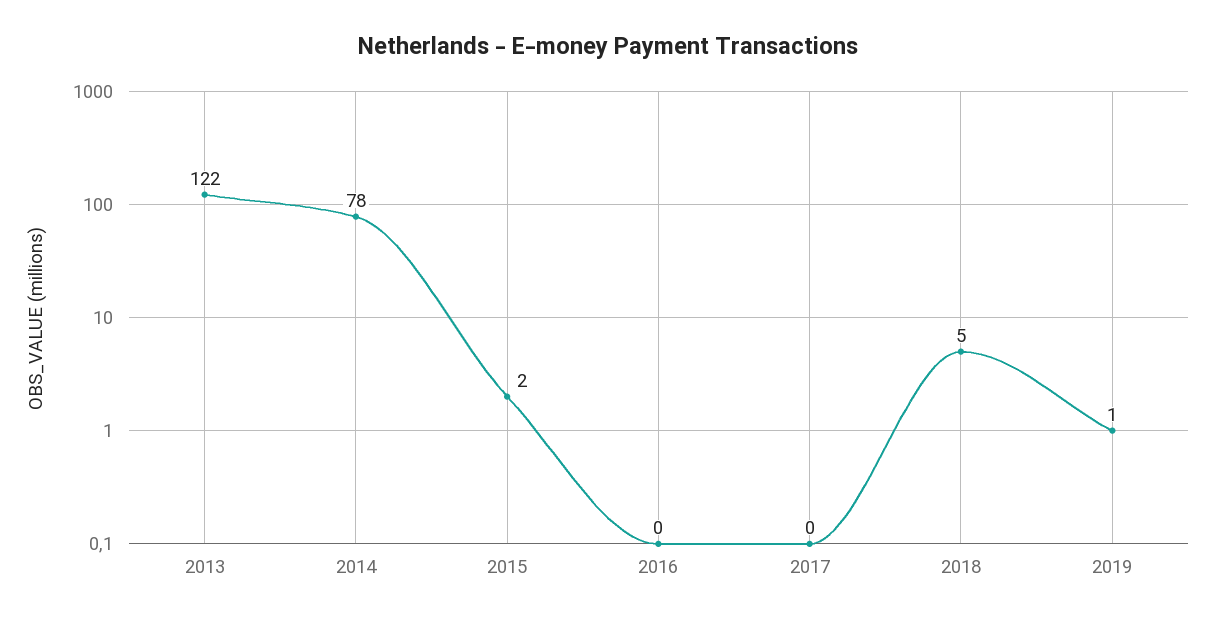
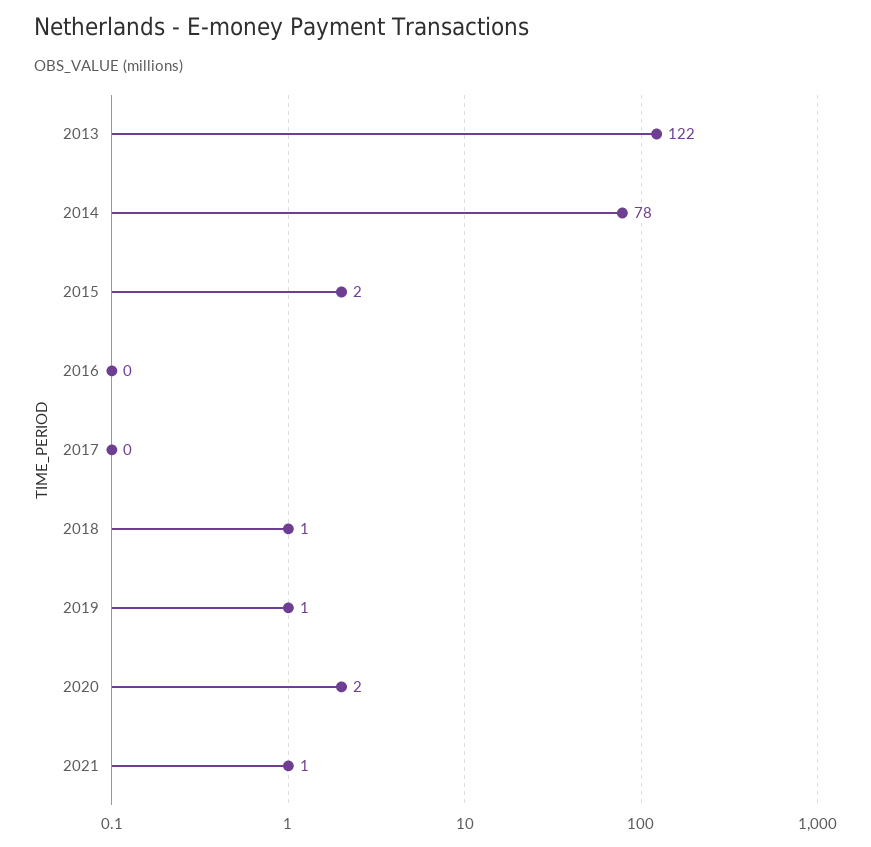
2018: 5 -> 1
2020: none -> 2
2021: none -> 1

